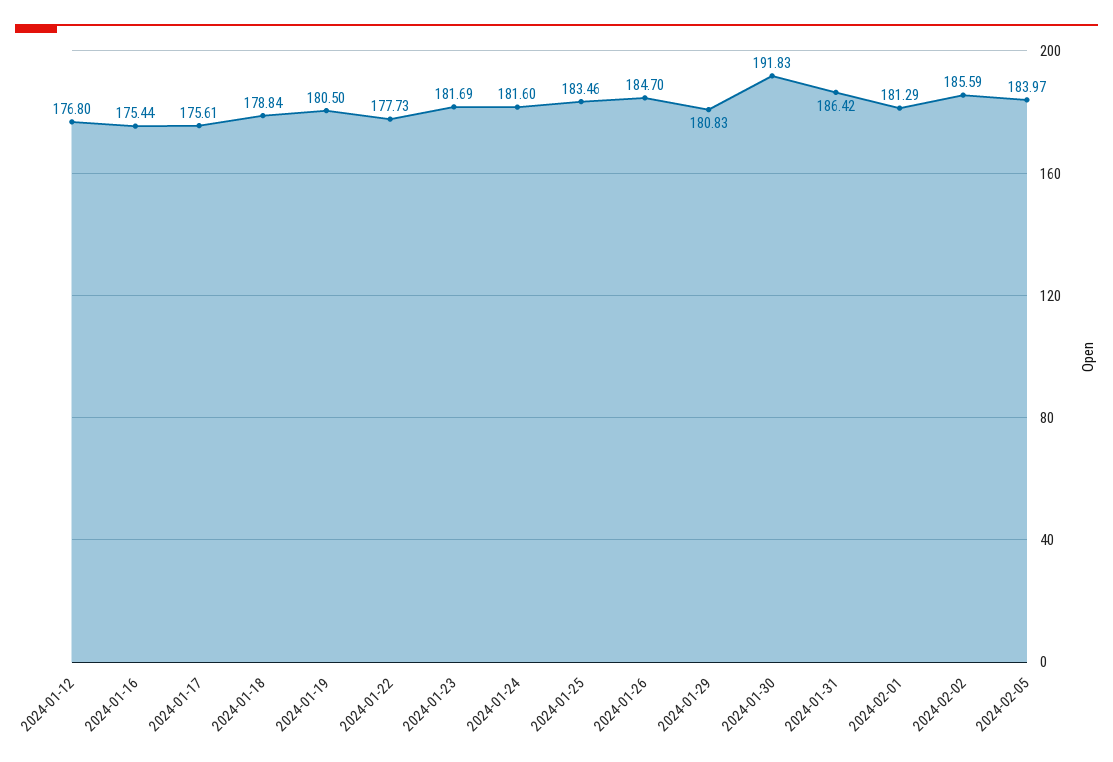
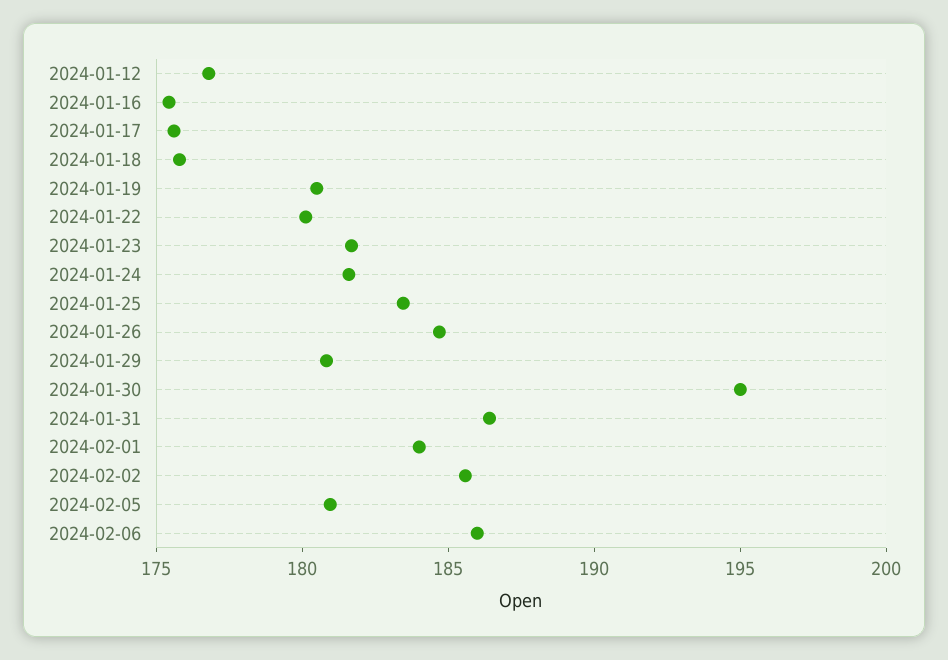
2024-01-18: 178.84 -> 176
2024-01-22: 177.73 -> 180
2024-01-30: 191.83 -> 195
2024-02-01: 181.29 -> 184
2024-02-05: 183.97 -> 181
2024-02-06: none -> 186

